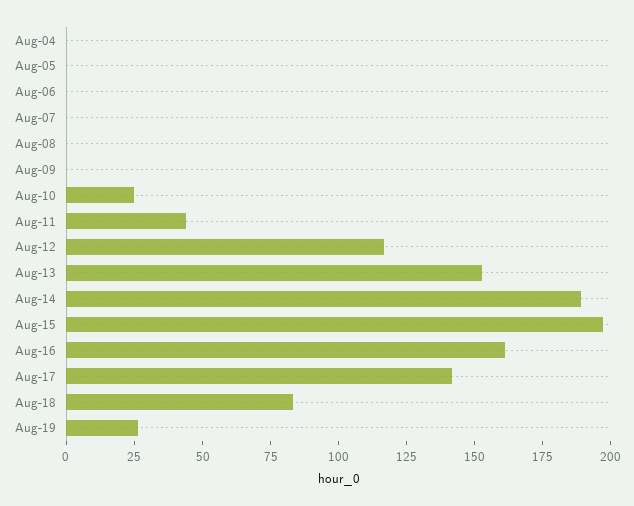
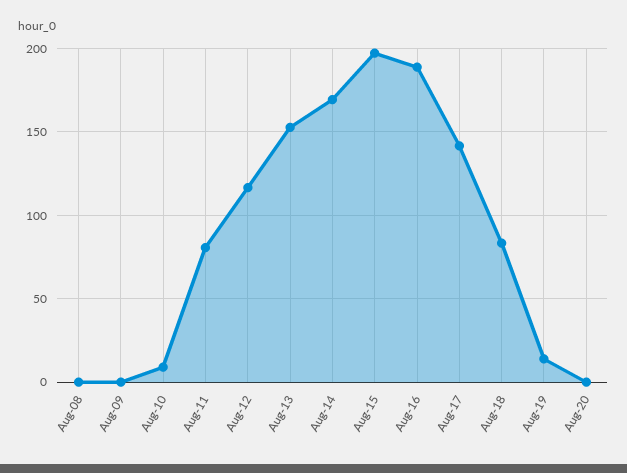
Aug-04: 0 -> none
Aug-05: 0 -> none
Aug-06: 0 -> none
Aug-07: 0 -> none
Aug-10: 25 -> 10
Aug-11: 45 -> 80
Aug-14: 190 -> 170
Aug-16: 160 -> 190
Aug-19: 25 -> 15
Aug-20: none -> 0

